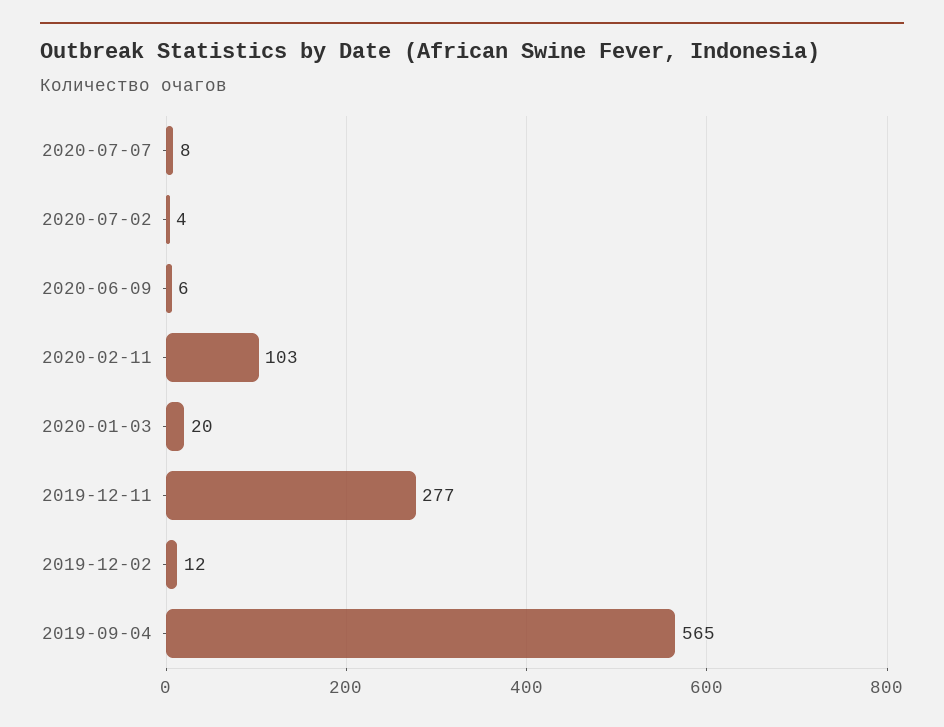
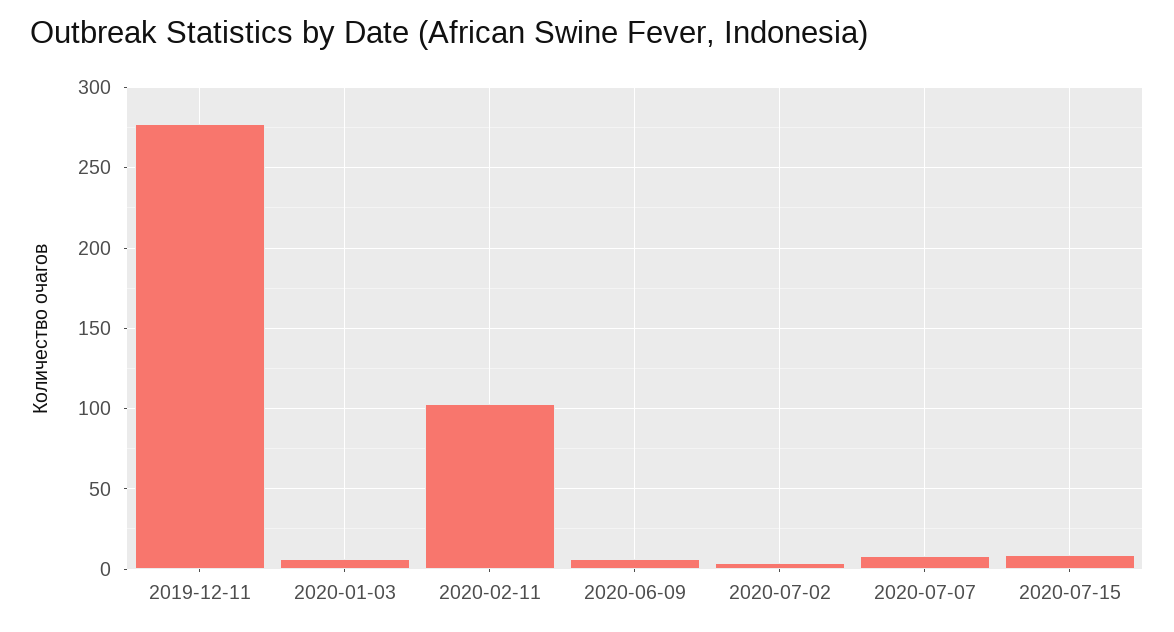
2020-01-03: 20 -> 5
2019-12-02: 12 -> none
2019-09-04: 565 -> none
2020-07-15: none -> 10

